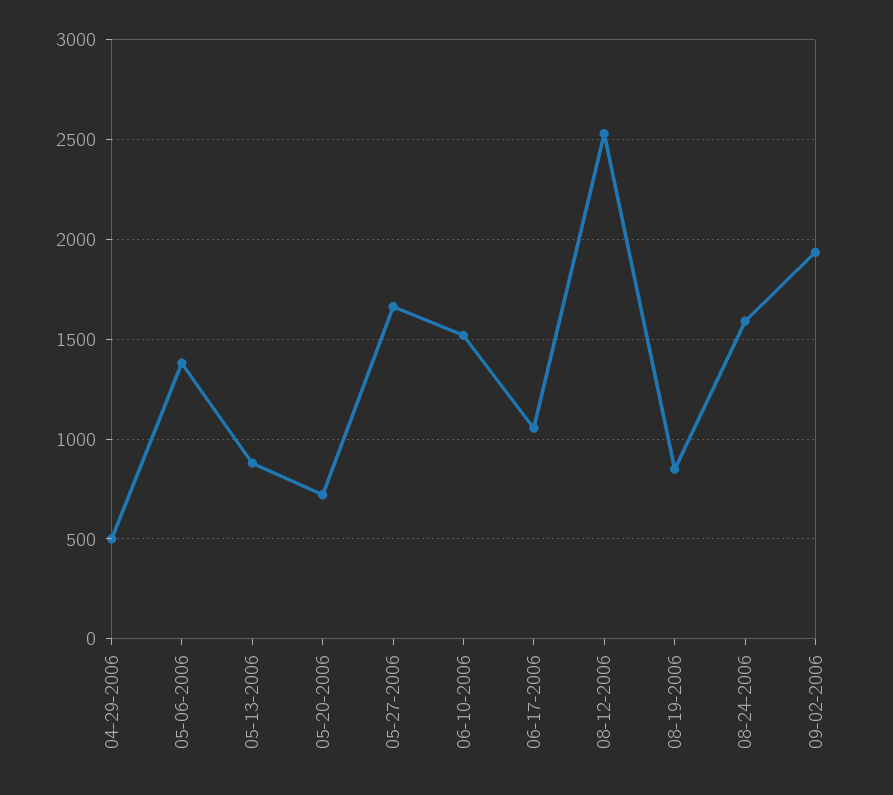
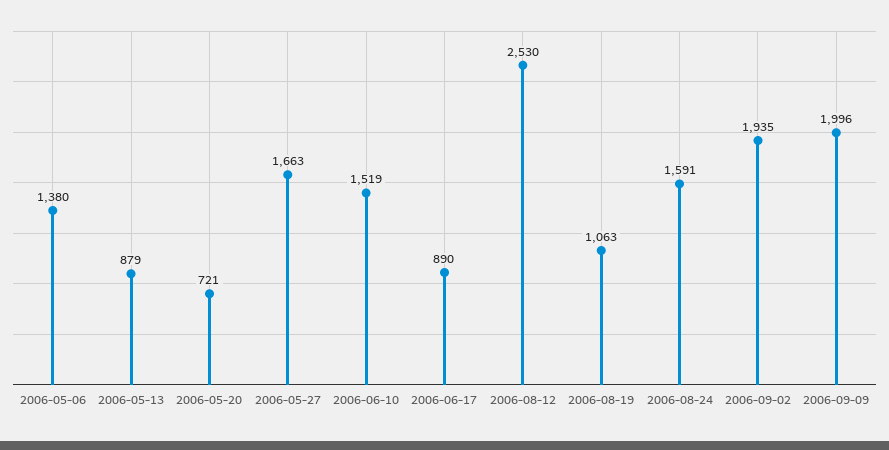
04-29-2006: 500 -> none
06-17-2006: 1050 -> 890
08-19-2006: 850 -> 1063
2006-09-09: none -> 1996

